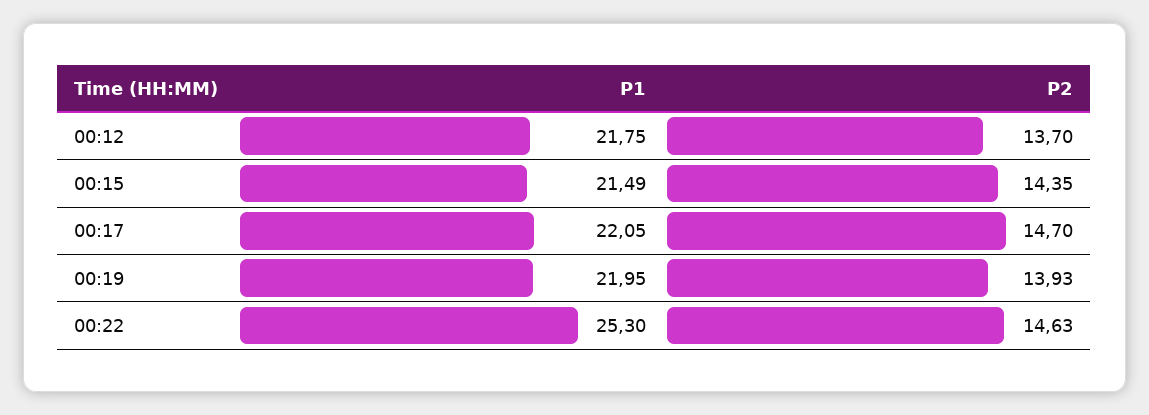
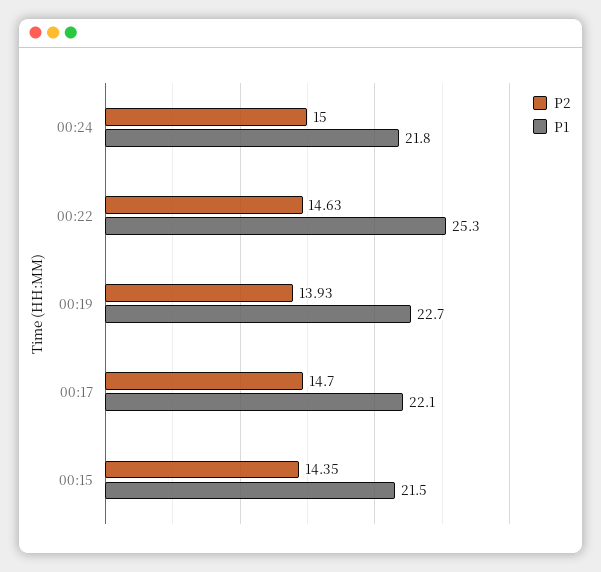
P1, 00:12: 21.75 -> none
P2, 00:12: 13.7 -> none
P1, 00:19: 21.95 -> 22.7
P2, 00:24: none -> 15
P1, 00:24: none -> 21.8

